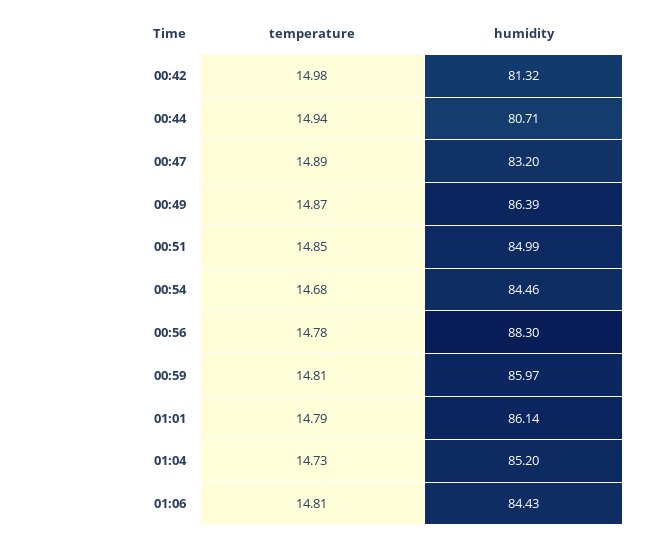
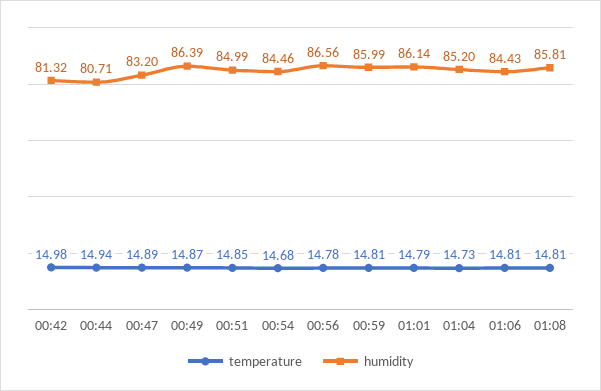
humidity, 00:56: 88.3 -> 86.56
humidity, 00:59: 85.97 -> 85.99
temperature, 01:08: none -> 14.81
humidity, 01:08: none -> 85.81

